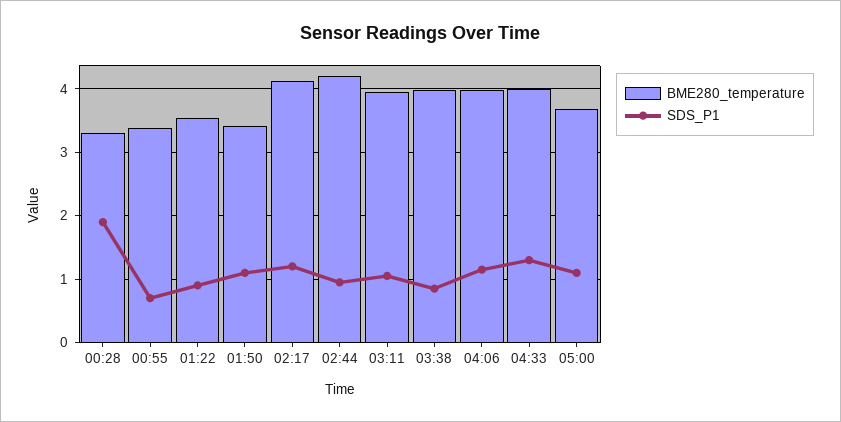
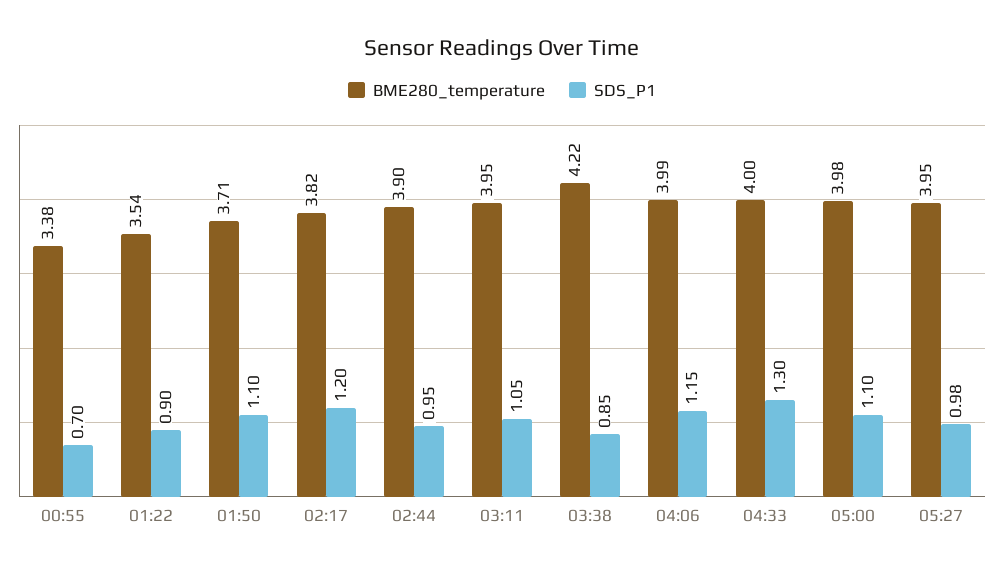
BME280_temperature, 00:28: 3.3 -> none
SDS_P1, 00:28: 1.9 -> none
BME280_temperature, 01:50: 3.4 -> 3.71
BME280_temperature, 02:17: 4.1 -> 3.82
BME280_temperature, 02:44: 4.2 -> 3.9
BME280_temperature, 03:38: 4 -> 4.22
BME280_temperature, 05:00: 3.7 -> 3.98
BME280_temperature, 05:27: none -> 3.95
SDS_P1, 05:27: none -> 0.98

